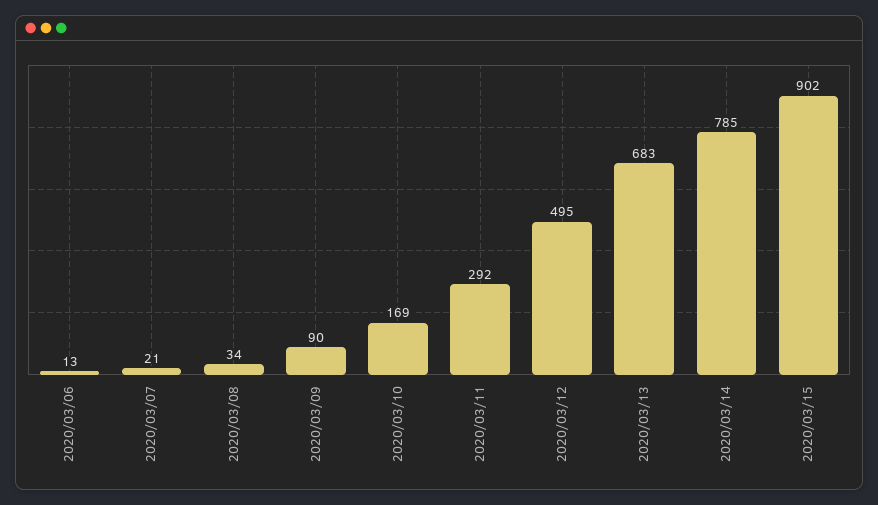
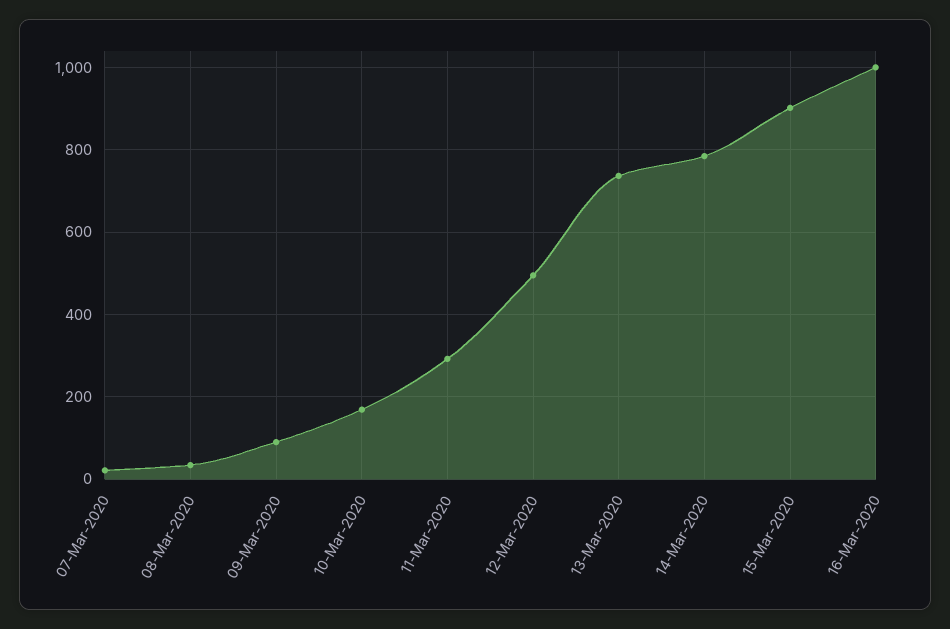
2020/03/06: 13 -> none
2020/03/13: 683 -> 740
16-Mar-2020: none -> 1000

